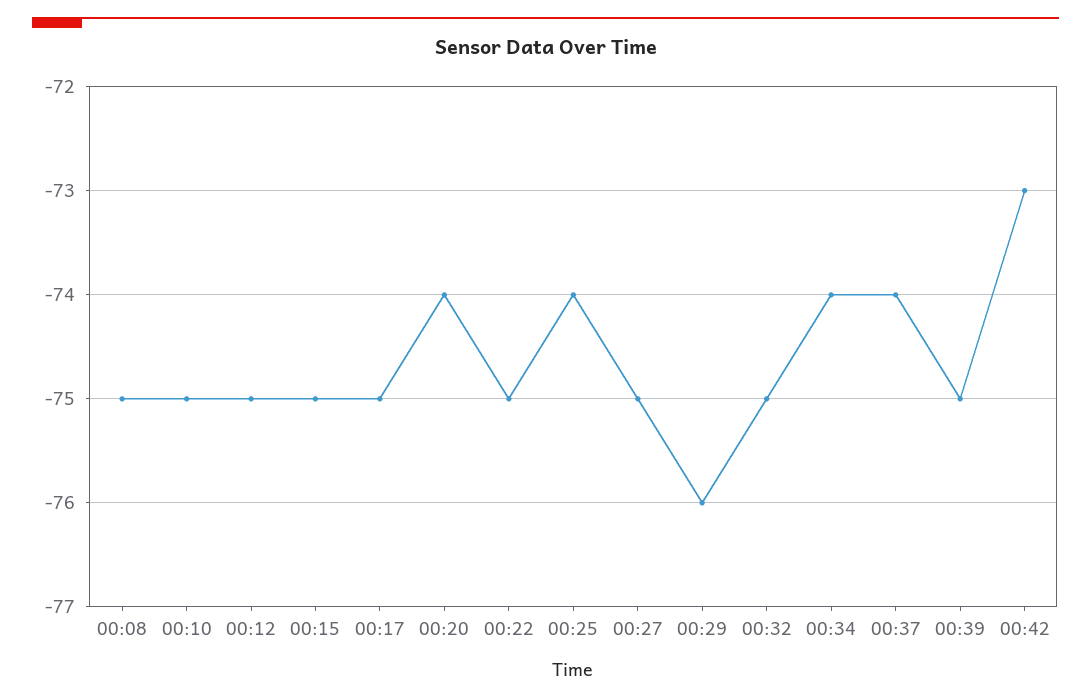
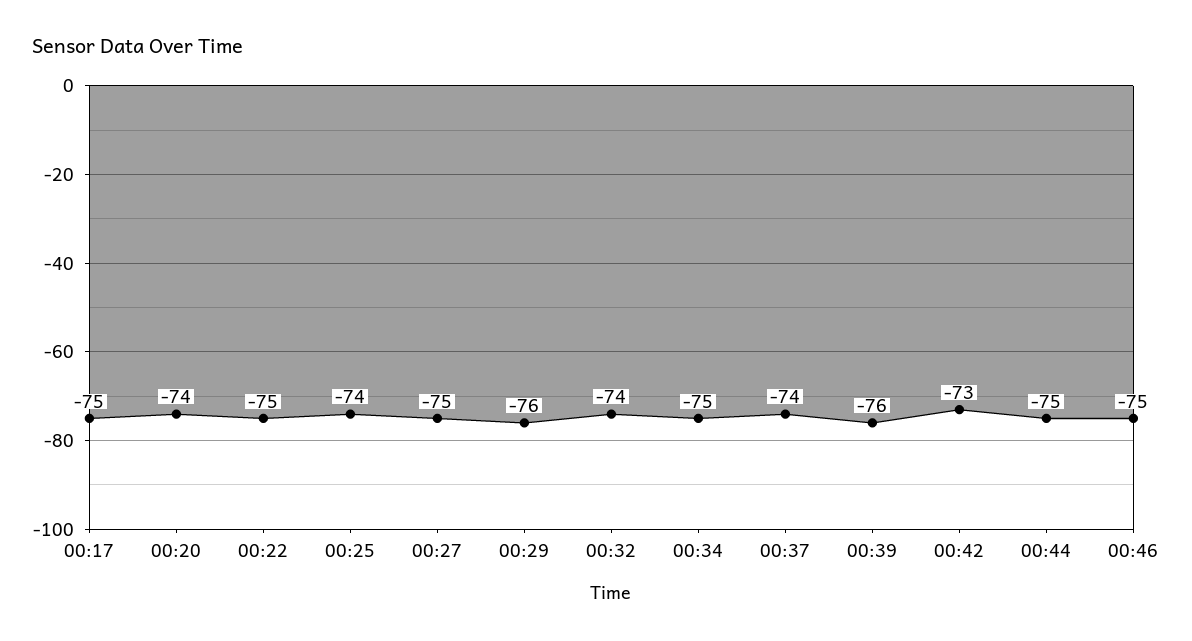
00:08: -75 -> none
00:10: -75 -> none
00:12: -75 -> none
00:15: -75 -> none
00:32: -75 -> -74
00:34: -74 -> -75
00:39: -75 -> -76
00:44: none -> -75
00:46: none -> -75

